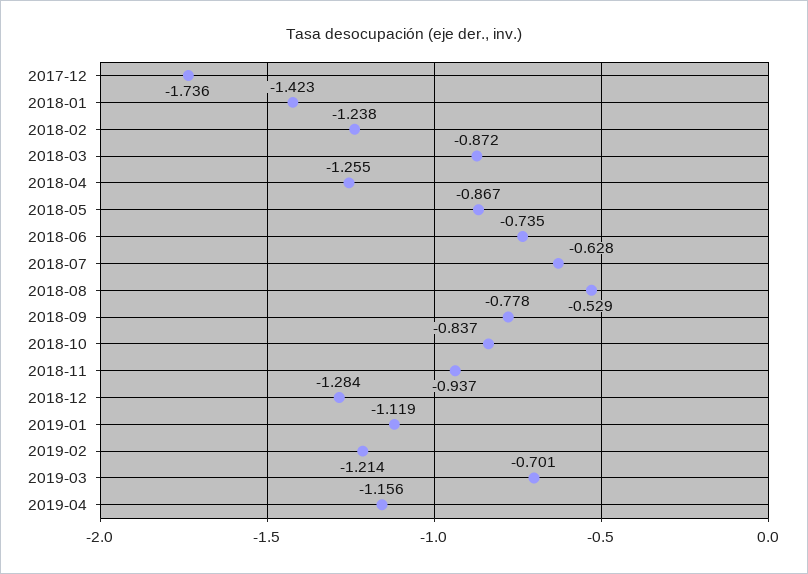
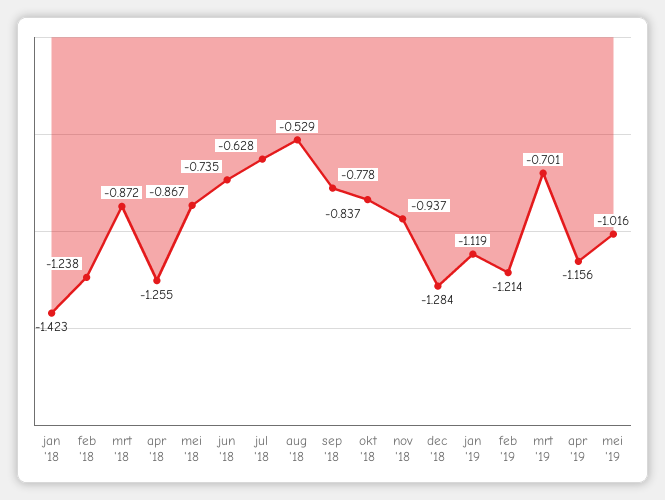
2017-12: -1.736 -> none
mei '19: none -> -1.016

